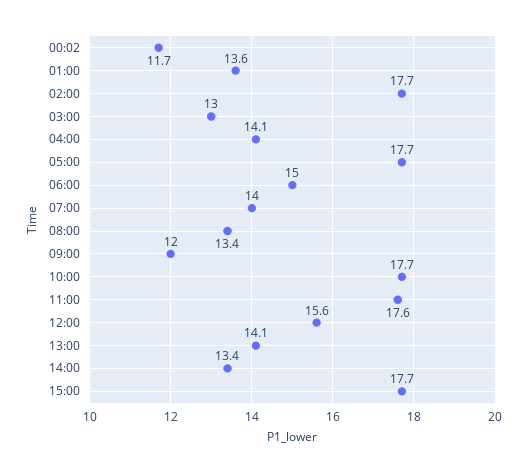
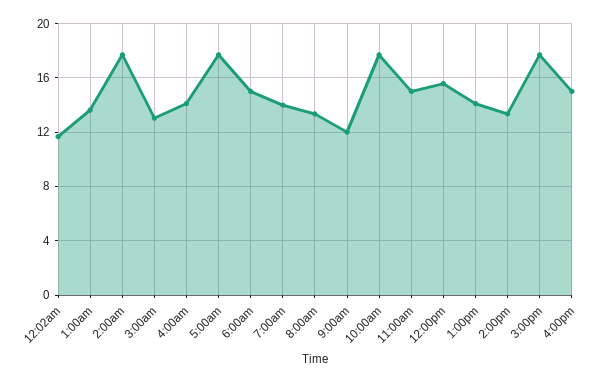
11:00: 17.6 -> 15
4:00pm: none -> 15

